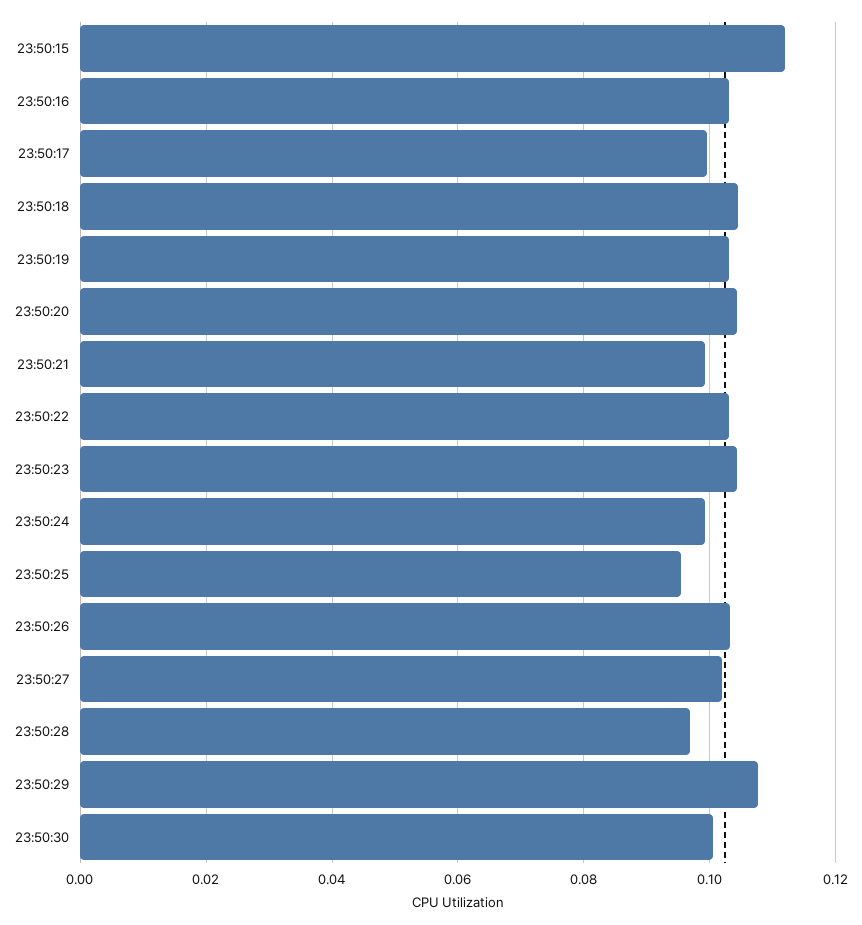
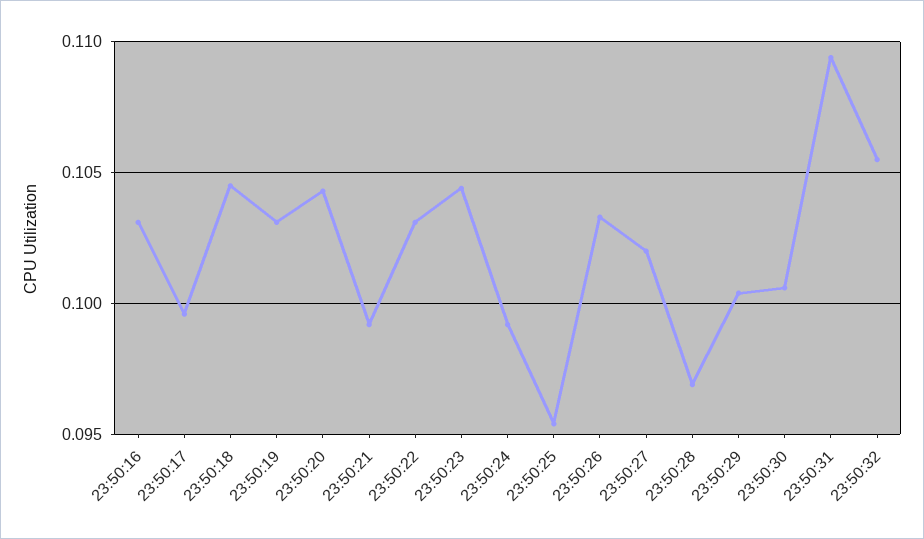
23:50:15: 0.112 -> none
23:50:29: 0.108 -> 0.1005
23:50:31: none -> 0.1095
23:50:32: none -> 0.1055

